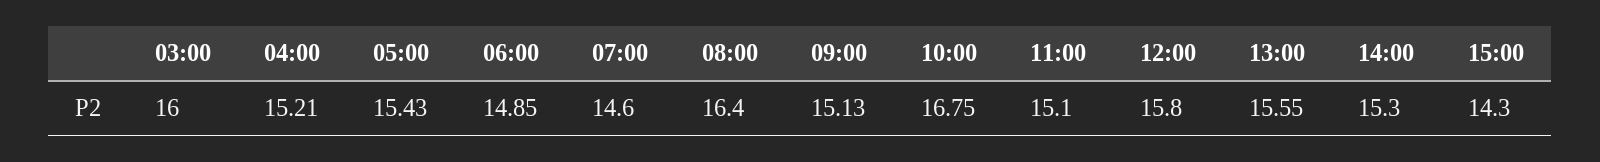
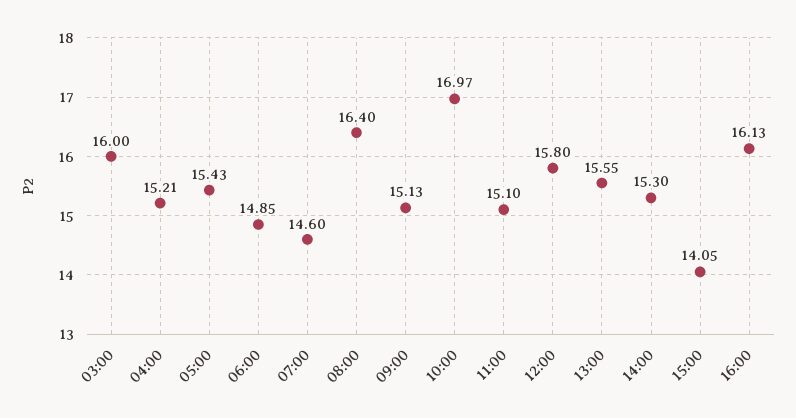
10:00: 16.75 -> 16.97
15:00: 14.3 -> 14.05
16:00: none -> 16.13

